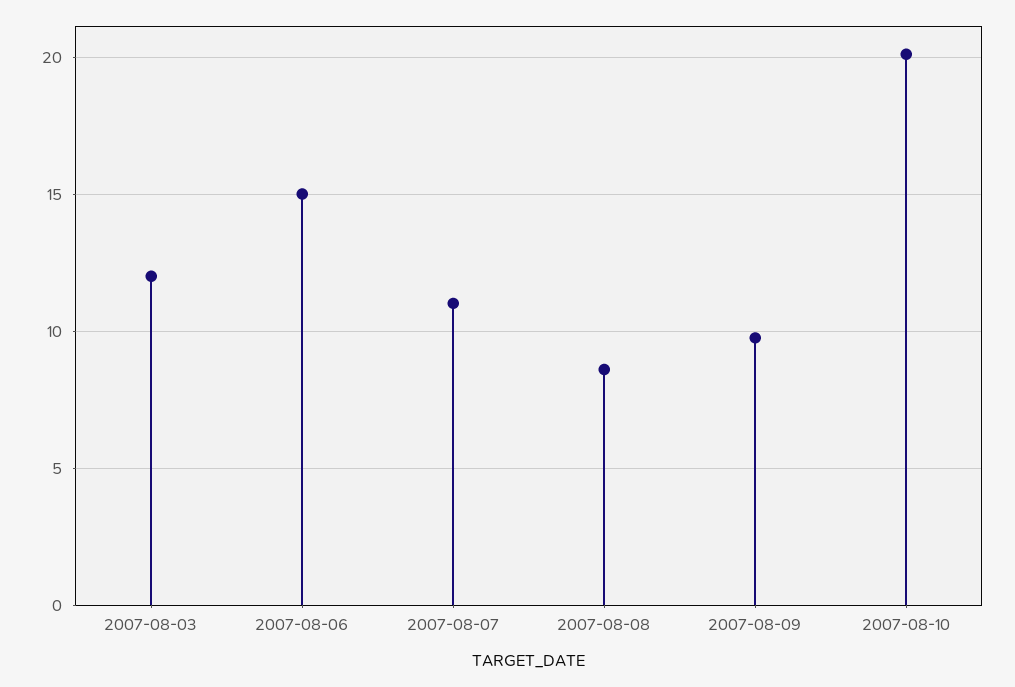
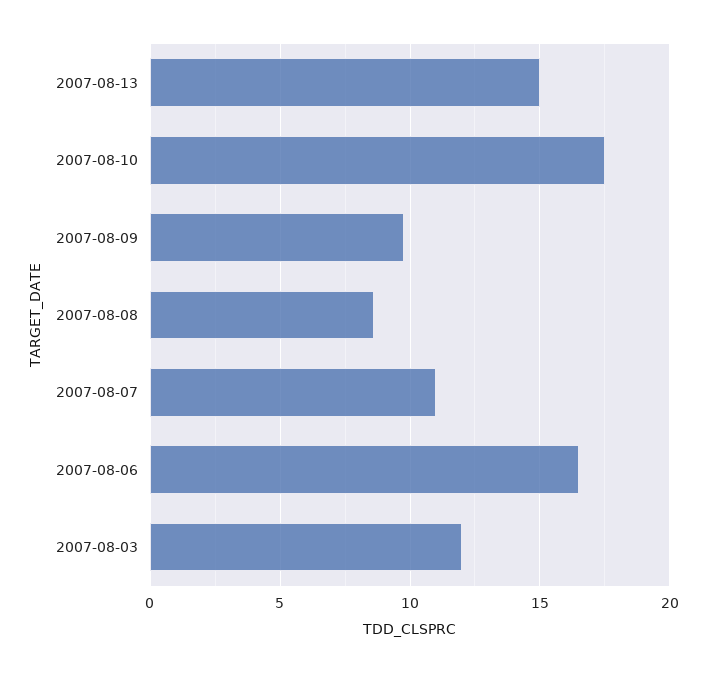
2007-08-06: 15 -> 16.5
2007-08-10: 20 -> 17.5
2007-08-13: none -> 15

